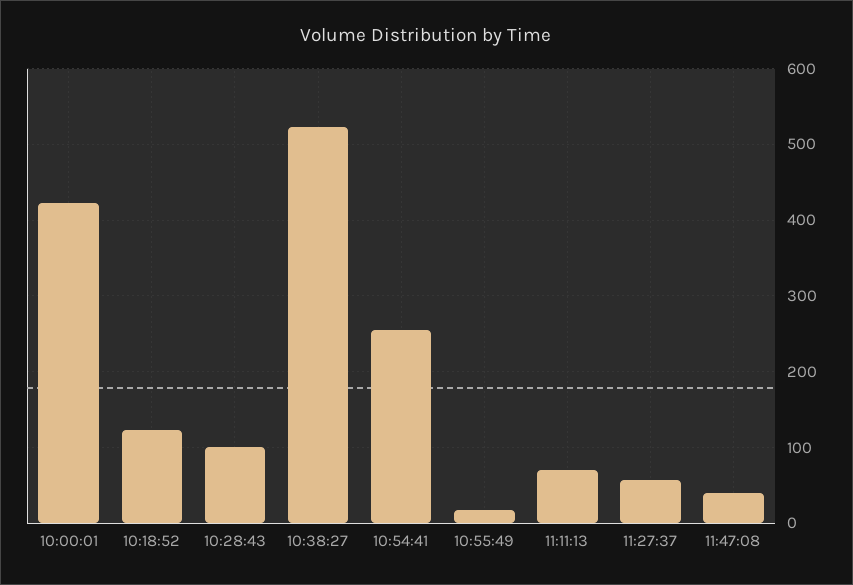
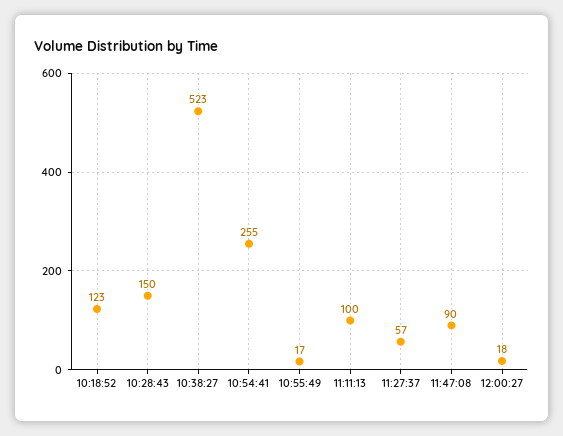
10:00:01: 420 -> none
10:28:43: 100 -> 150
11:11:13: 70 -> 100
11:47:08: 40 -> 90
12:00:27: none -> 18

